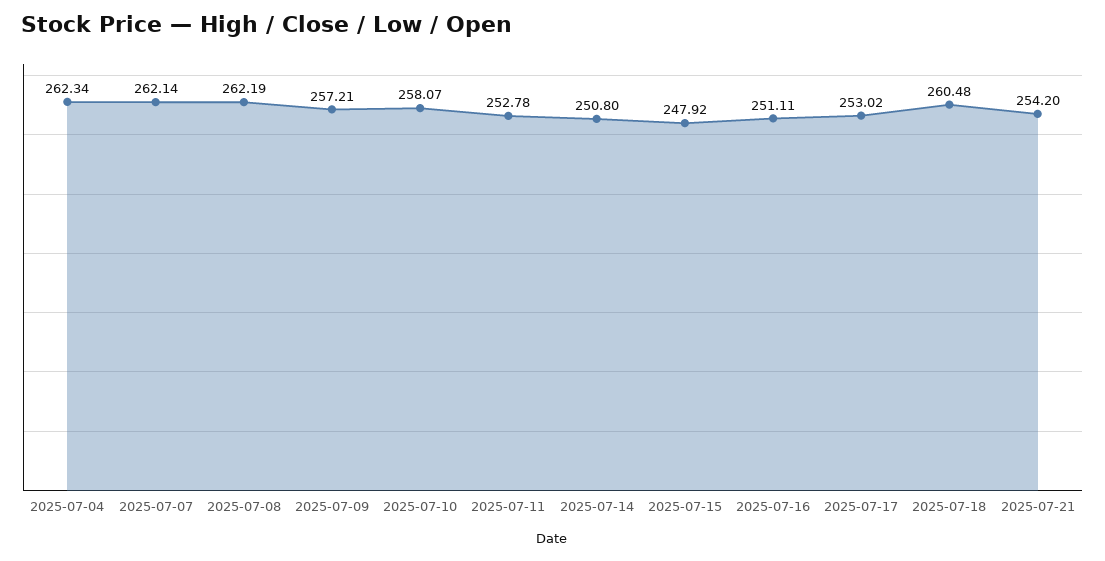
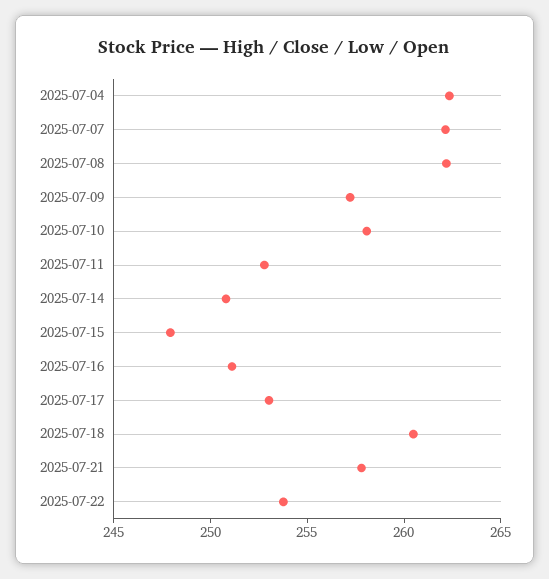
2025-07-21: 254.2 -> 258
2025-07-22: none -> 254

